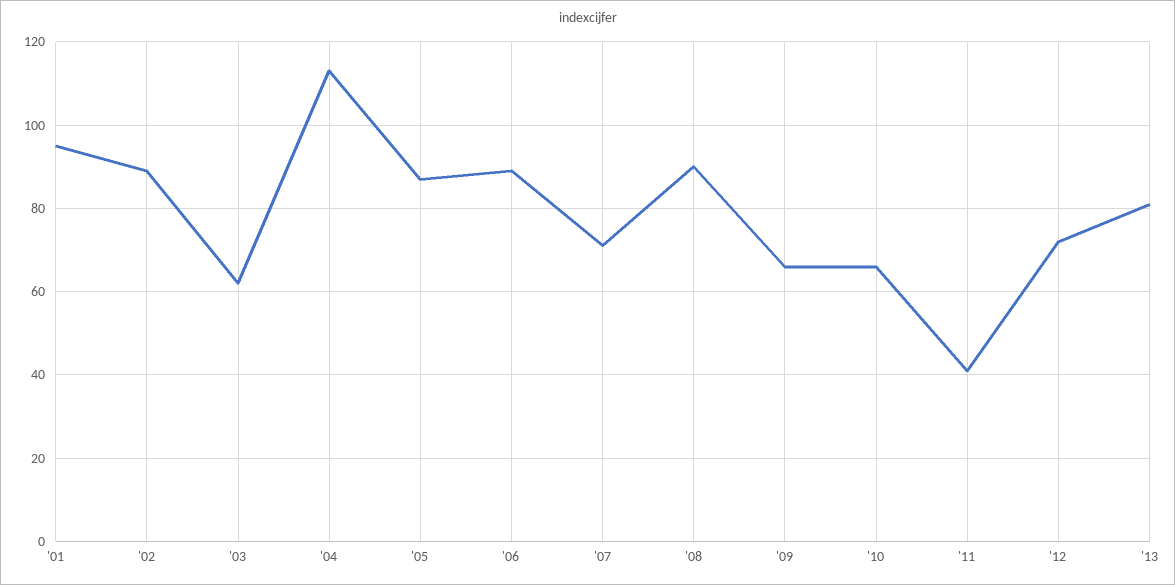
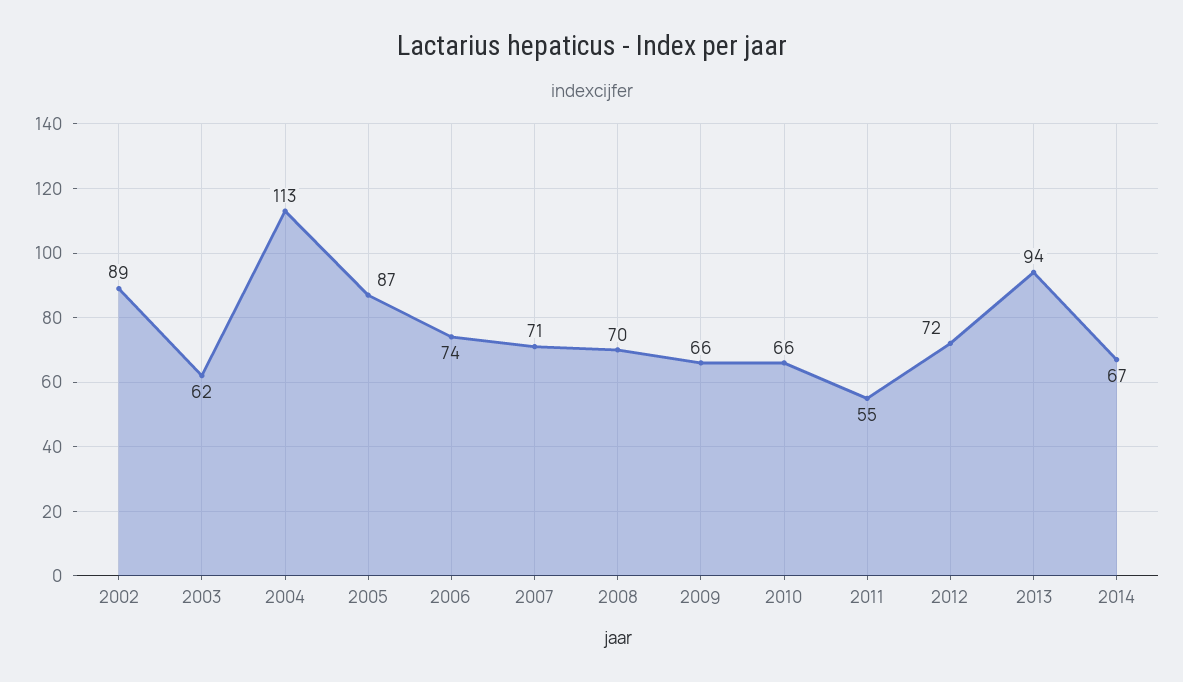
'01: 95 -> none
'06: 90 -> 74
'08: 90 -> 70
'11: 40 -> 55
'13: 80 -> 94
2014: none -> 67

